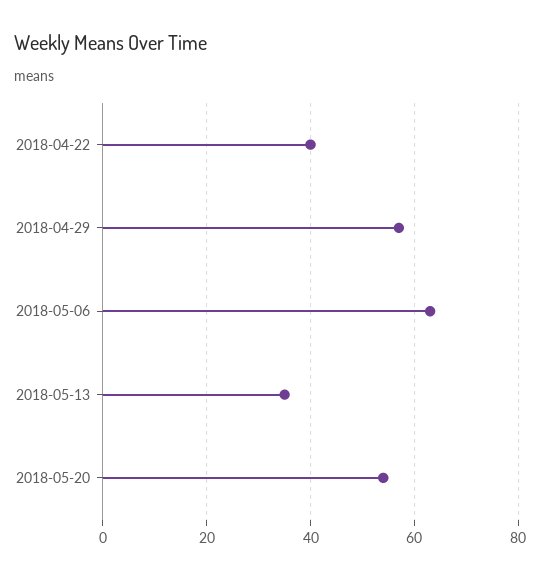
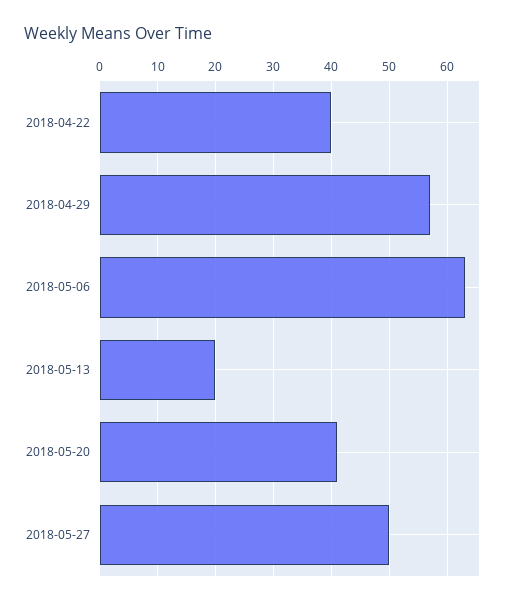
2018-05-13: 35 -> 20
2018-05-20: 55 -> 40
2018-05-27: none -> 50

